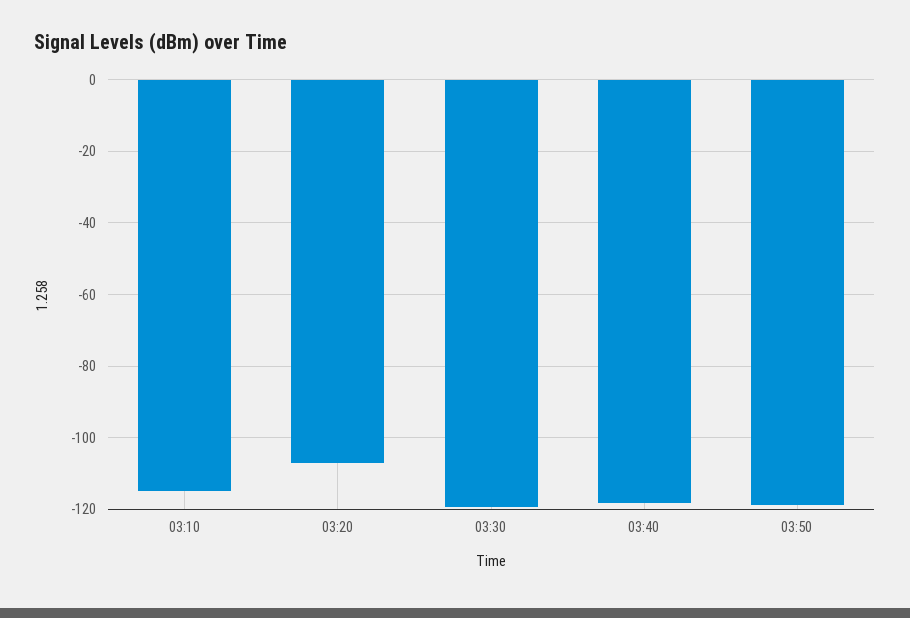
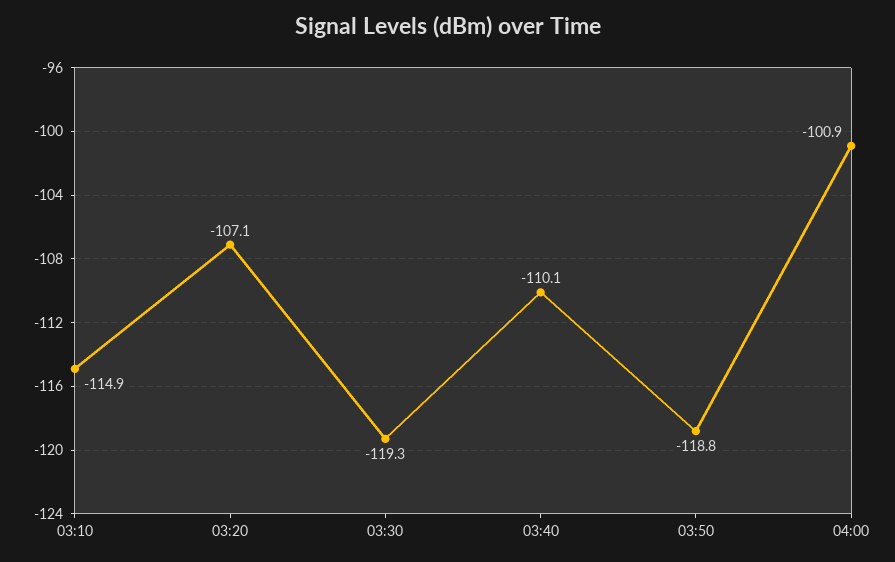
03:40: -118 -> -110.1
04:00: none -> -100.9

